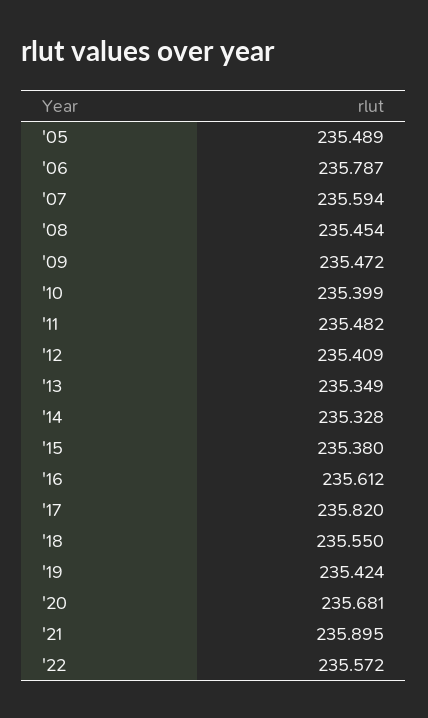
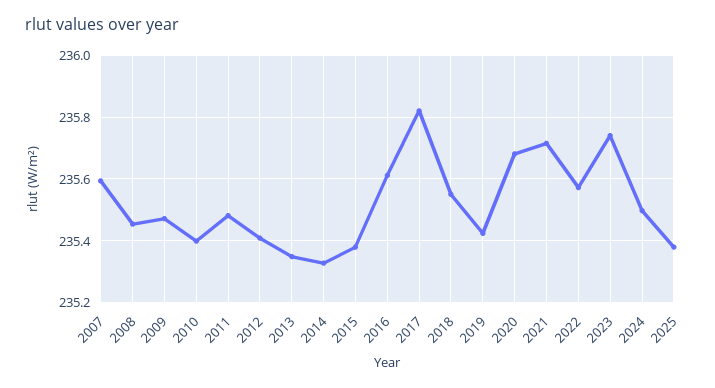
'05: 235.489 -> none
'06: 235.787 -> none
'21: 235.895 -> 235.72
2023: none -> 235.74
2024: none -> 235.5
2025: none -> 235.38

